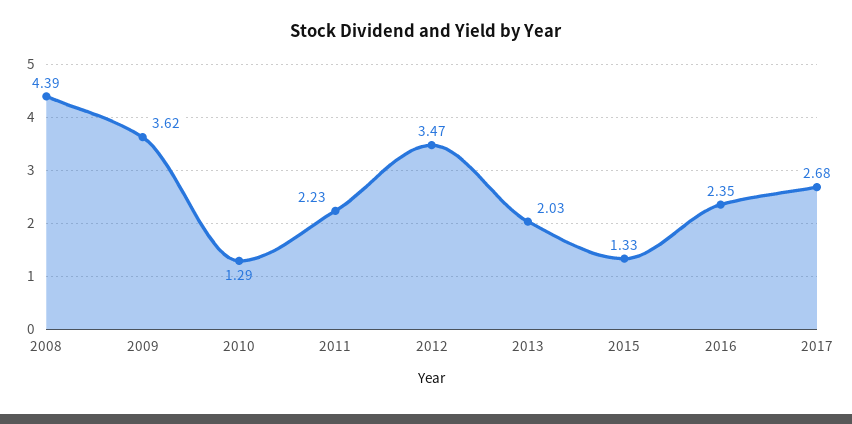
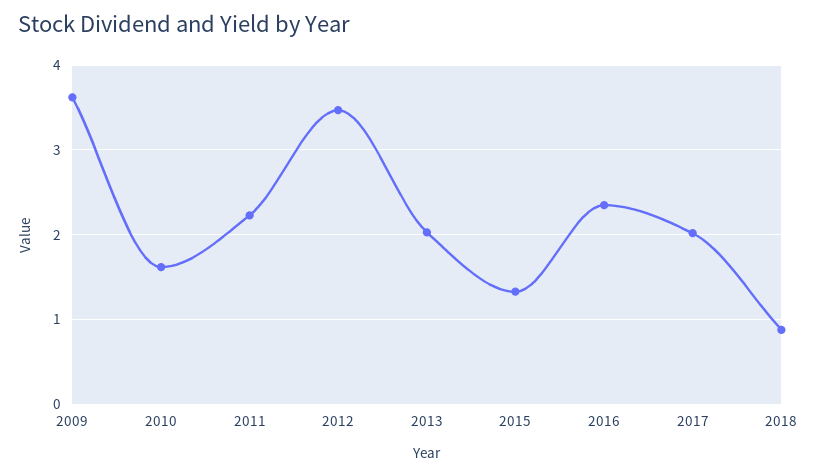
2008: 4.39 -> none
2010: 1.29 -> 1.6
2017: 2.68 -> 2
2018: none -> 0.9

